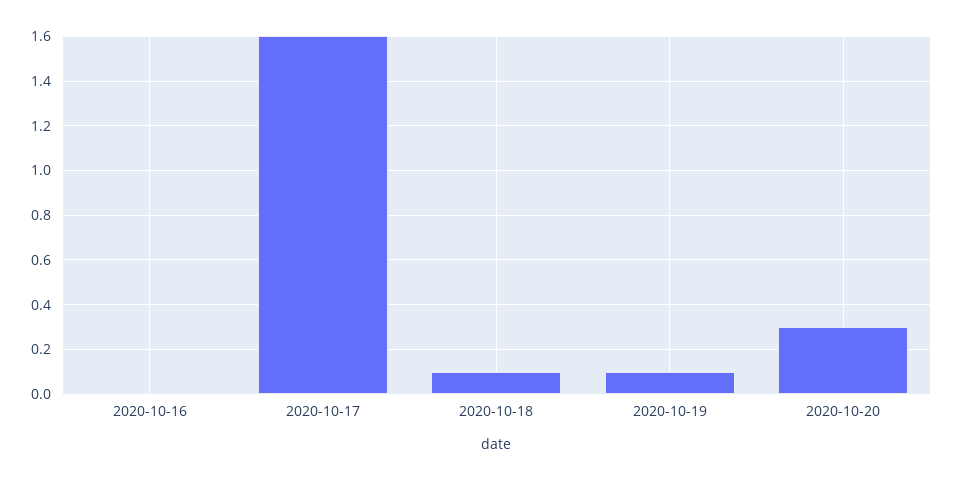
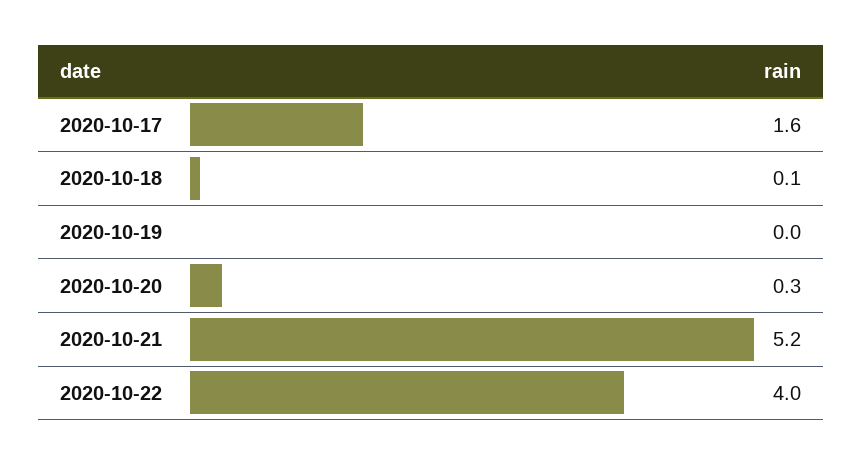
2020-10-16: 0 -> none
2020-10-19: 0.1 -> 0
2020-10-21: none -> 5.2
2020-10-22: none -> 4

